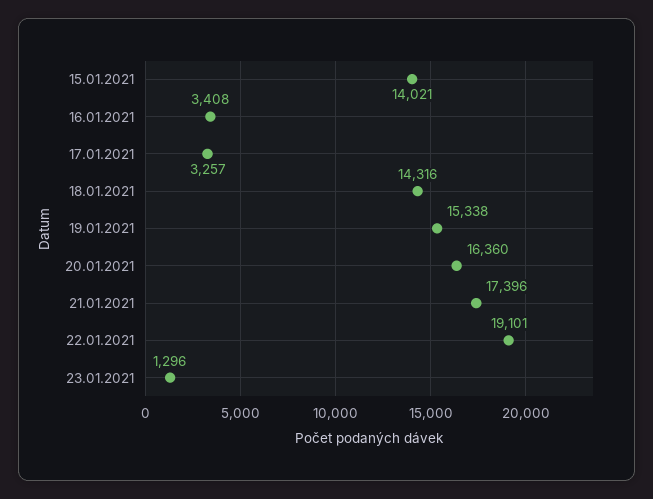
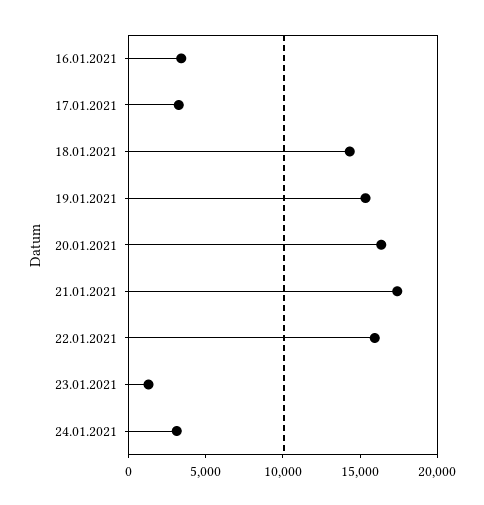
15.01.2021: 14021 -> none
22.01.2021: 19101 -> 16000
24.01.2021: none -> 3000

